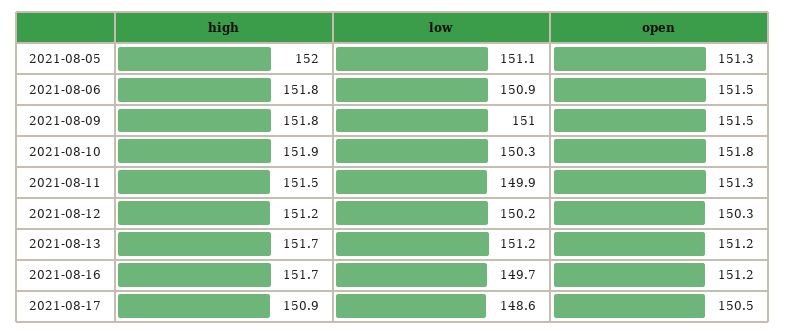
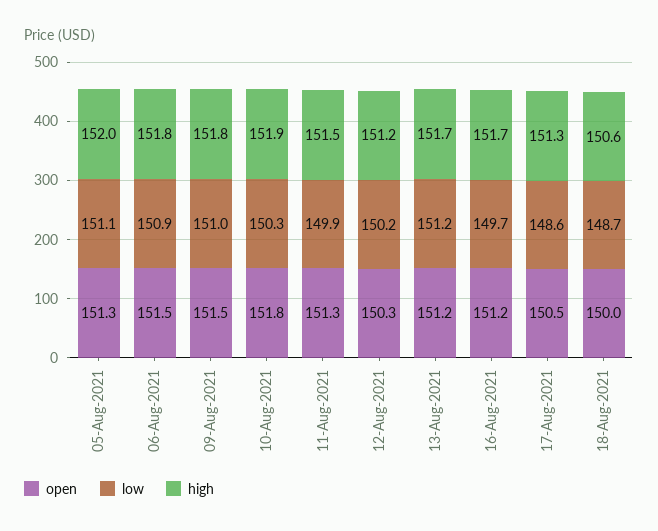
high, 2021-08-17: 150.9 -> 151.3
open, 18-Aug-2021: none -> 150
low, 18-Aug-2021: none -> 148.7
high, 18-Aug-2021: none -> 150.6

